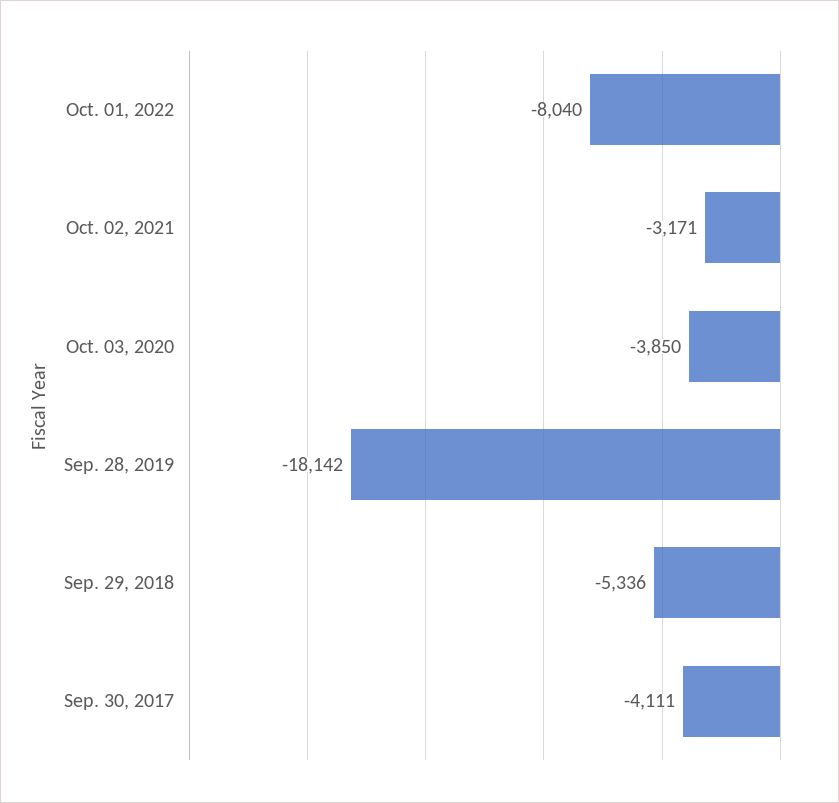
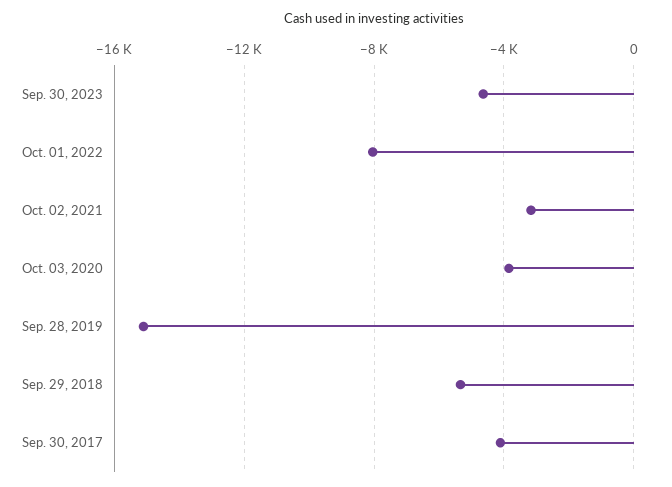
Sep. 28, 2019: -18142 -> -15000
Sep. 30, 2023: none -> -4500

